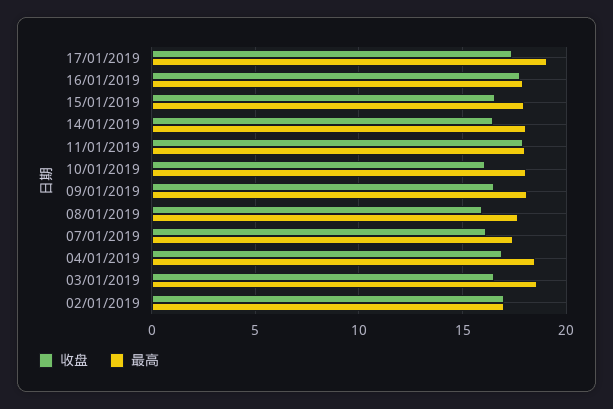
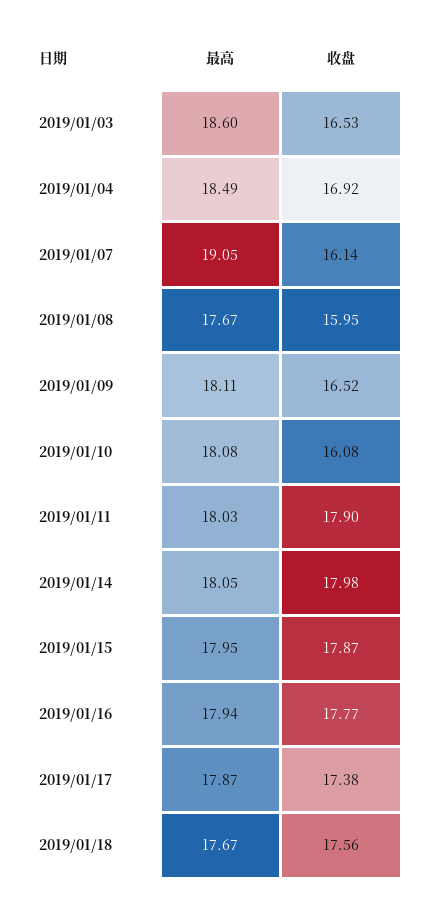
最高, 17/01/2019: 19 -> 17.87
收盘, 15/01/2019: 16.5 -> 17.87
收盘, 14/01/2019: 16.5 -> 17.98
最高, 07/01/2019: 17.5 -> 19.05
收盘, 02/01/2019: 17 -> none
最高, 02/01/2019: 17 -> none
最高, 2019/01/18: none -> 17.67
收盘, 2019/01/18: none -> 17.56

